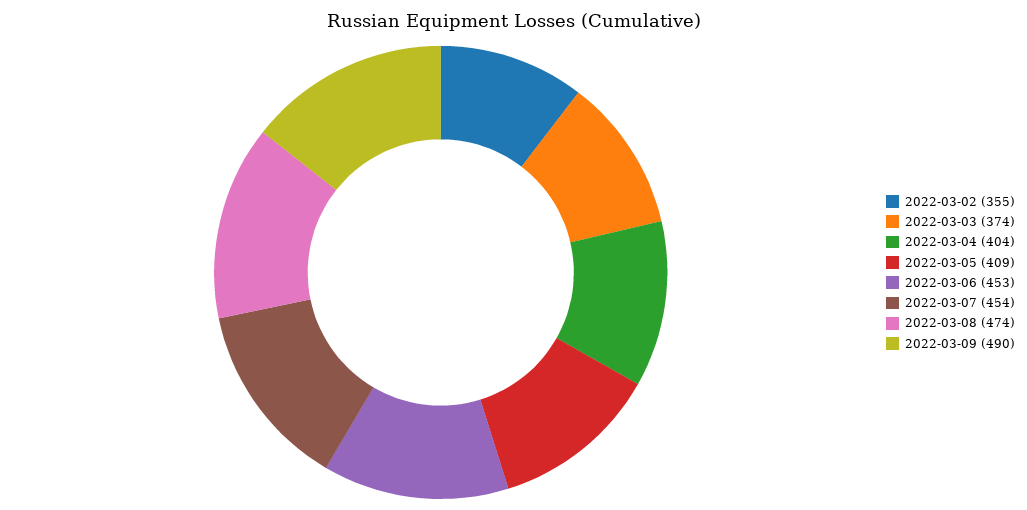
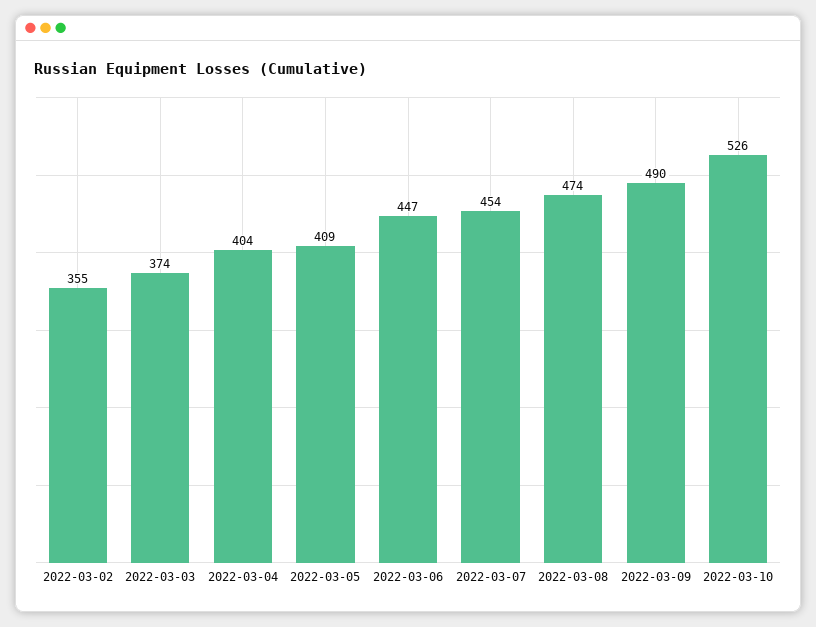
2022-03-06: 453 -> 447
2022-03-10: none -> 526

